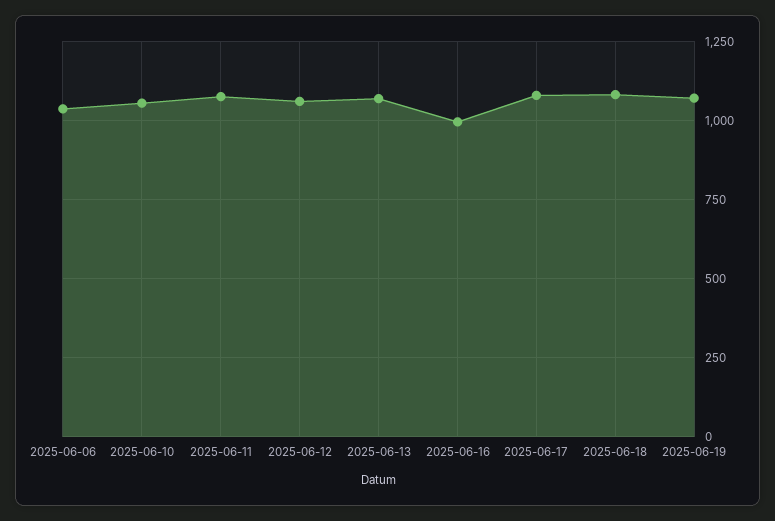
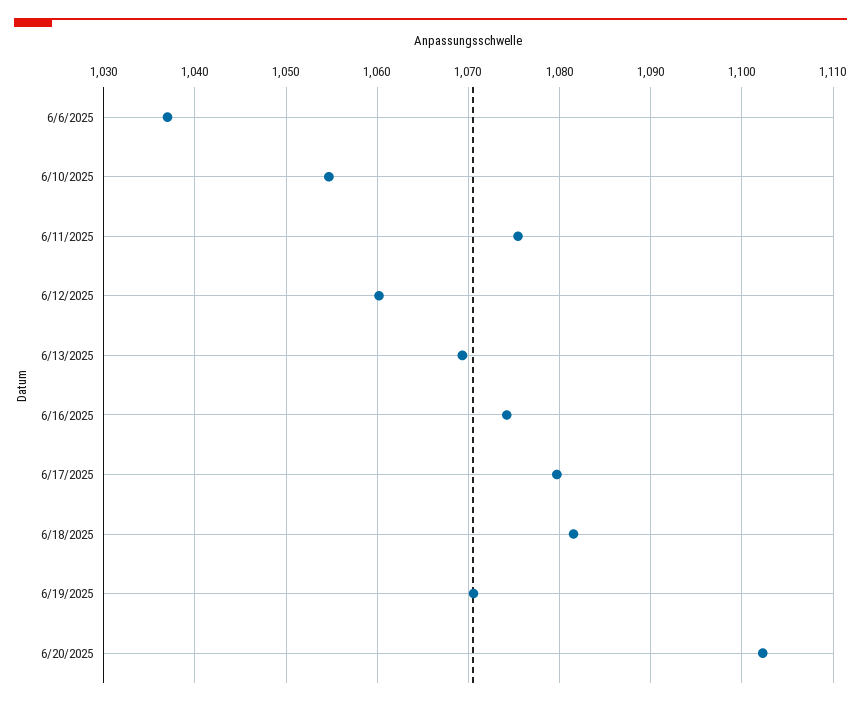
2025-06-16: 1000 -> 1074
6/20/2025: none -> 1102

